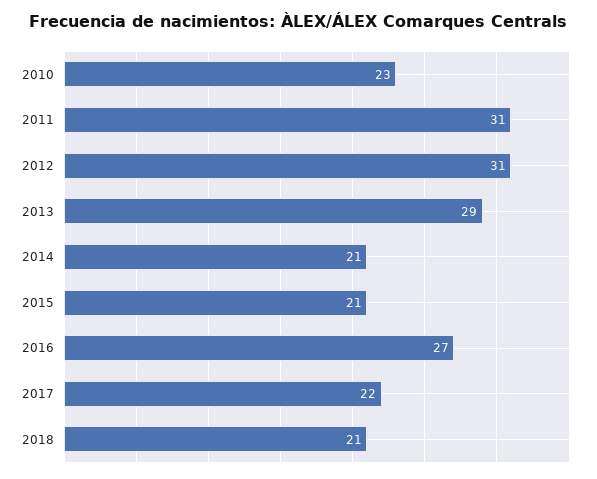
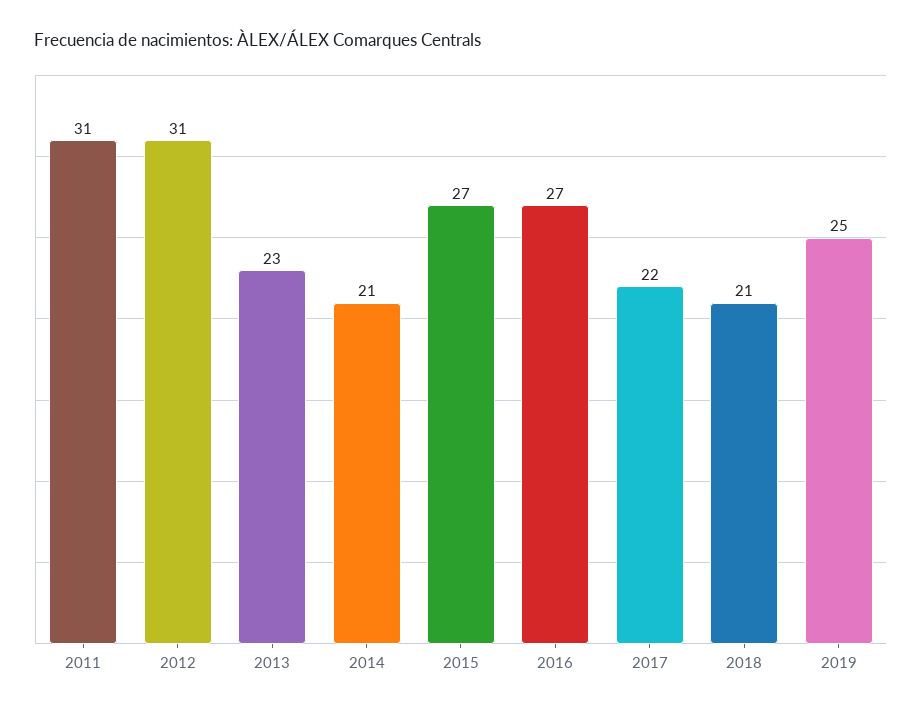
2010: 23 -> none
2013: 29 -> 23
2015: 21 -> 27
2019: none -> 25

